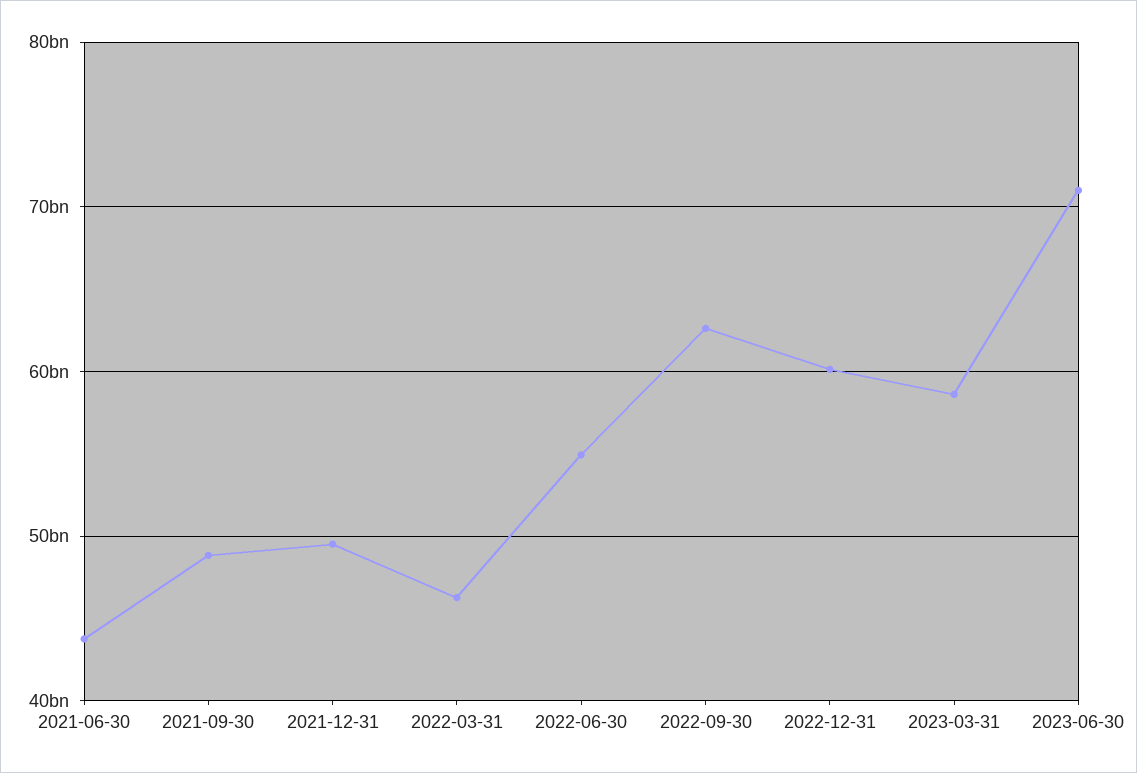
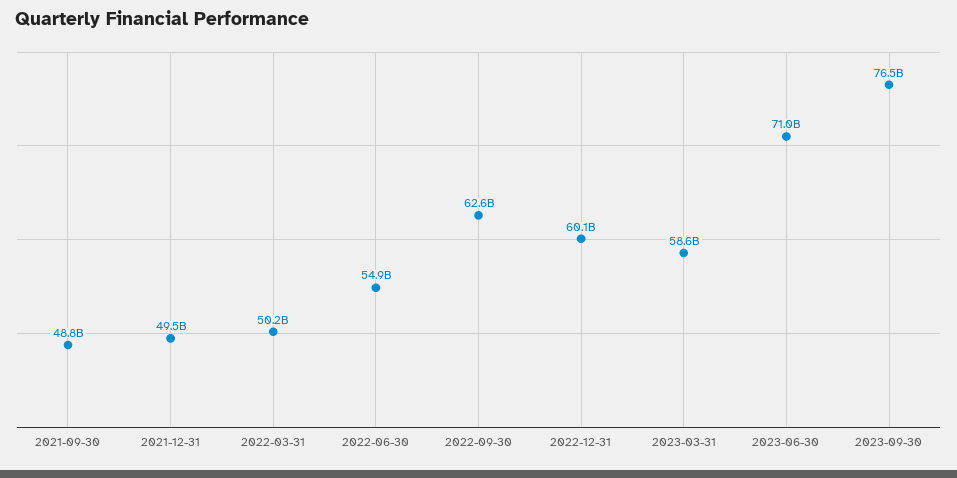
2021-06-30: 44000000000 -> none
2022-03-31: 46000000000 -> 50200000000
2023-09-30: none -> 76500000000

